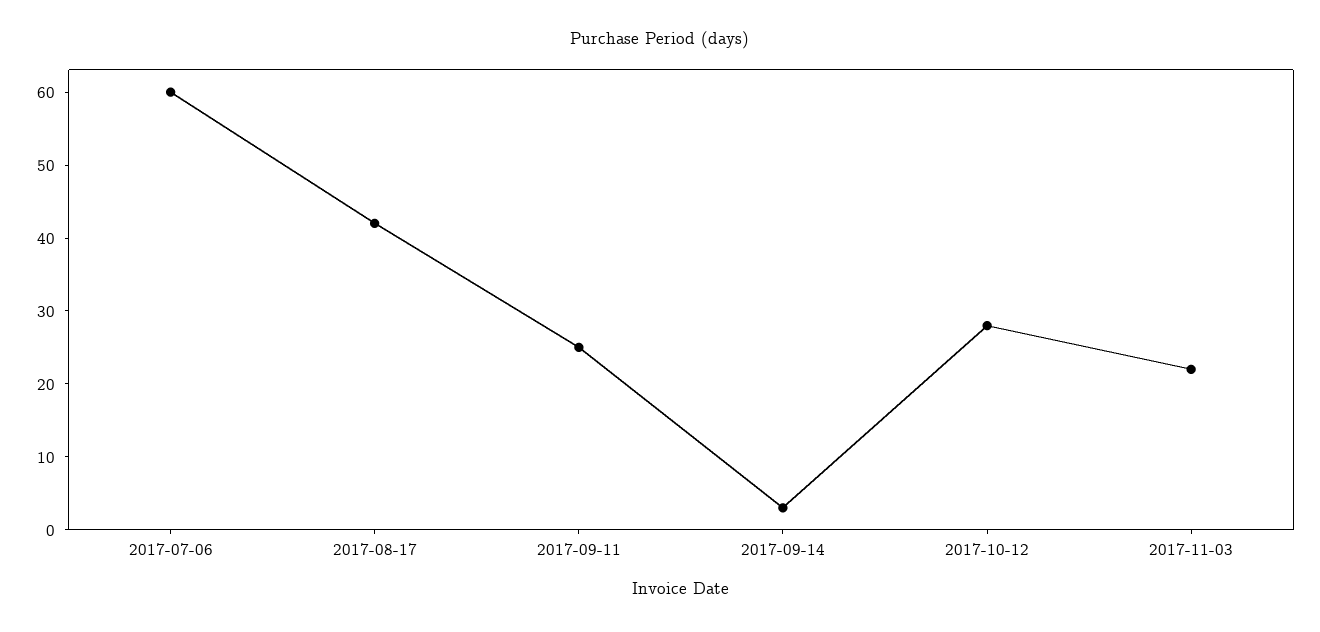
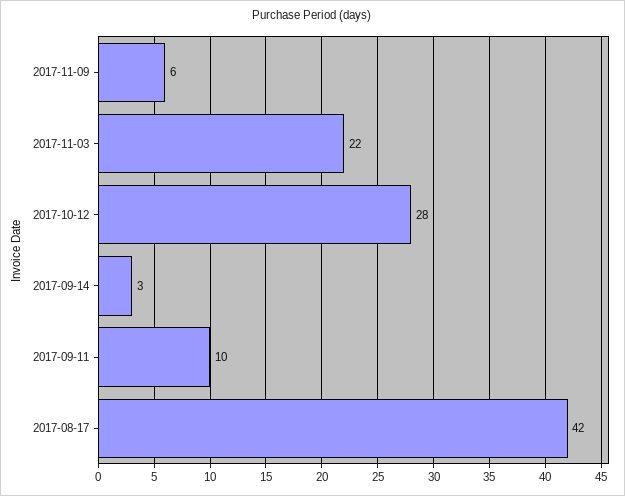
2017-07-06: 60 -> none
2017-09-11: 25 -> 10
2017-11-09: none -> 6

